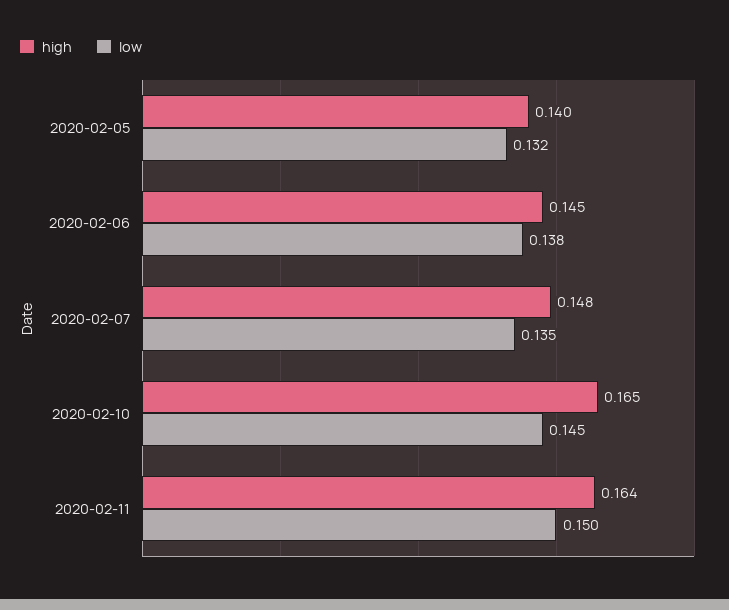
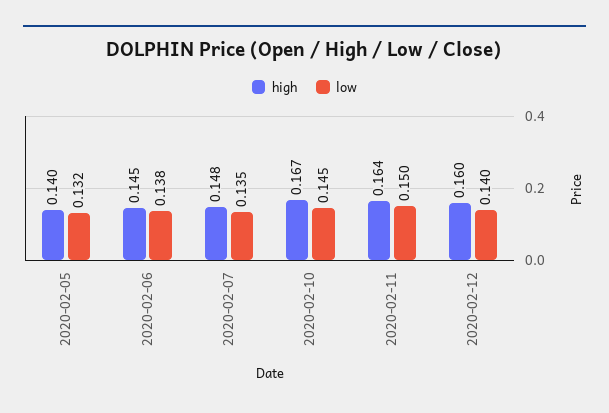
high, 2020-02-10: 0.165 -> 0.167
high, 2020-02-12: none -> 0.16
low, 2020-02-12: none -> 0.14

